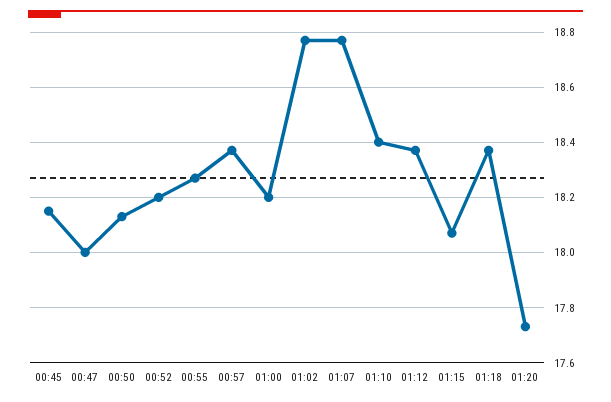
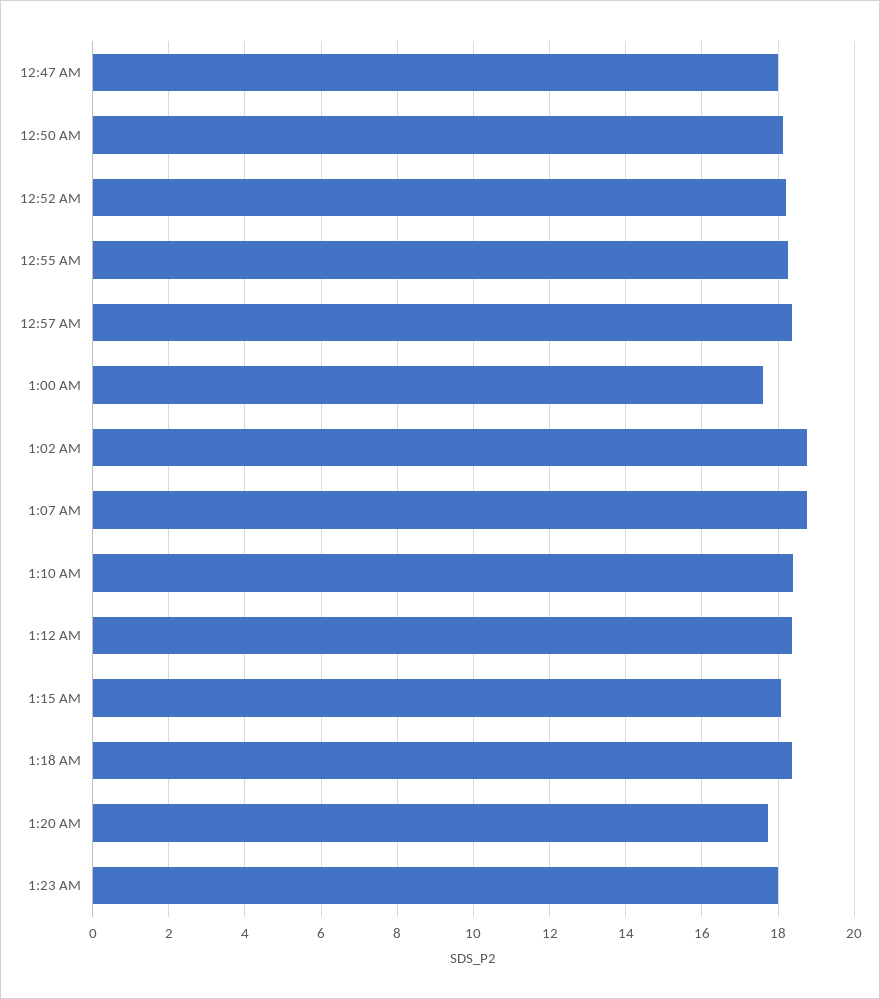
00:45: 18.15 -> none
01:00: 18.2 -> 17.6
1:23 AM: none -> 18

